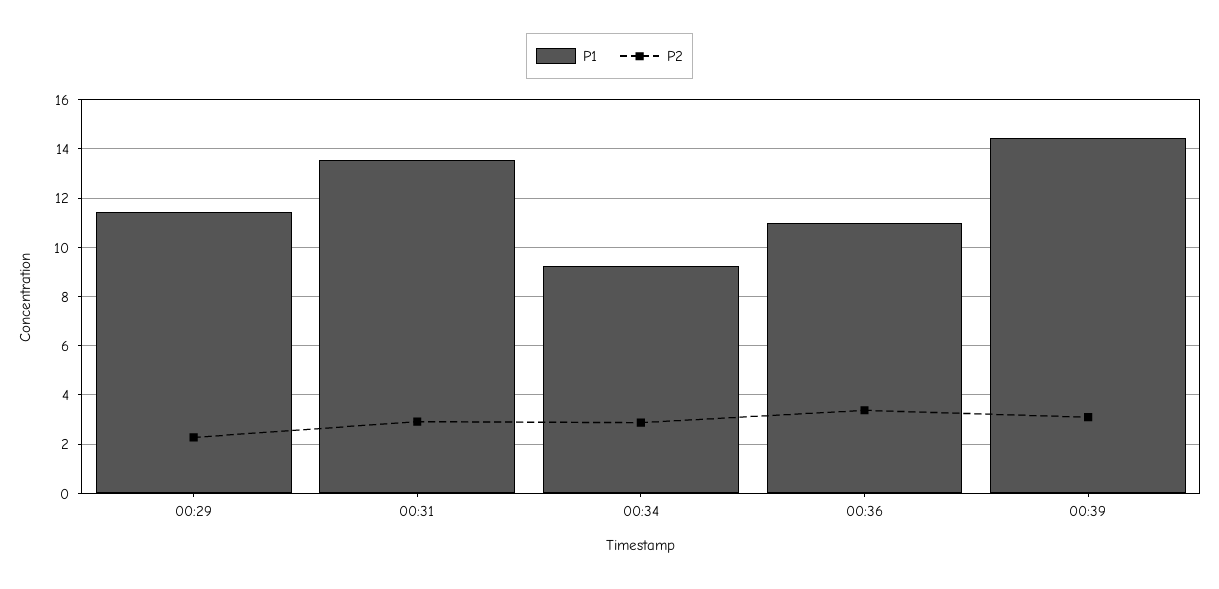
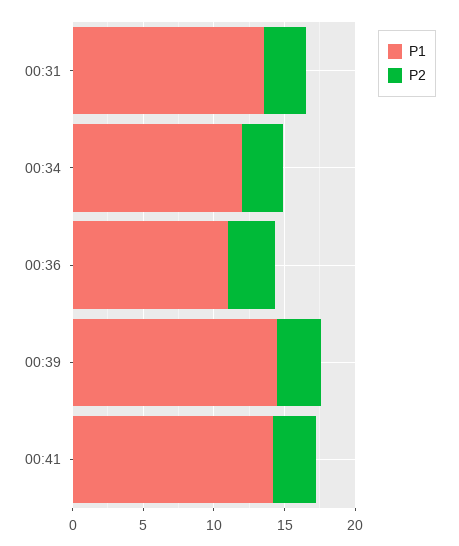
P1, 00:29: 11.5 -> none
P2, 00:29: 2.25 -> none
P1, 00:34: 9.25 -> 12
P1, 00:41: none -> 14
P2, 00:41: none -> 3

